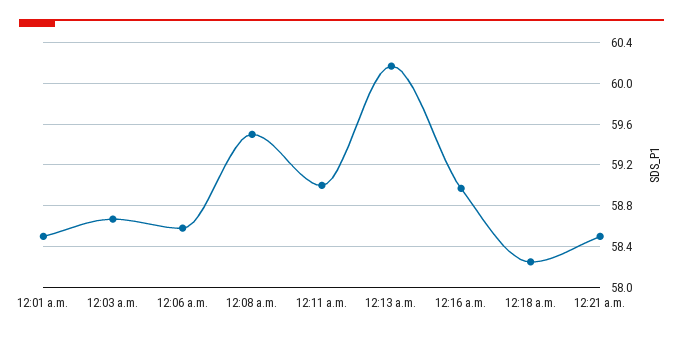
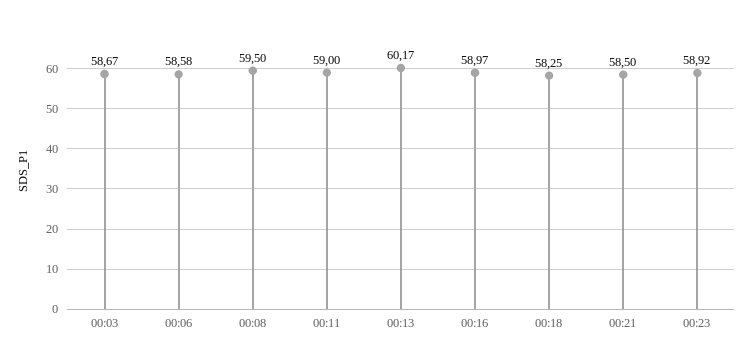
12:01 a.m.: 58.5 -> none
00:23: none -> 58.92

